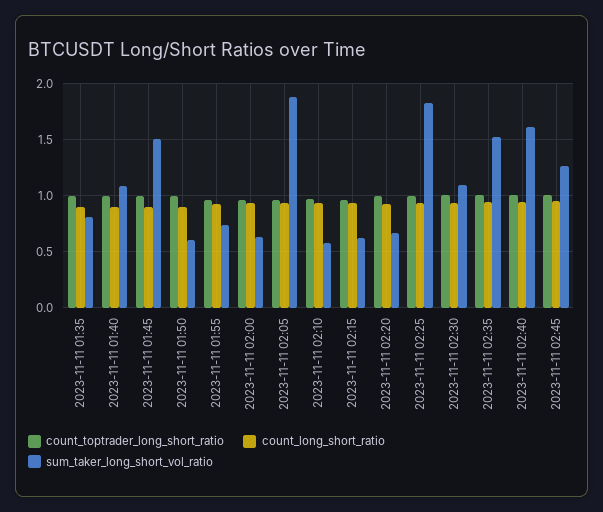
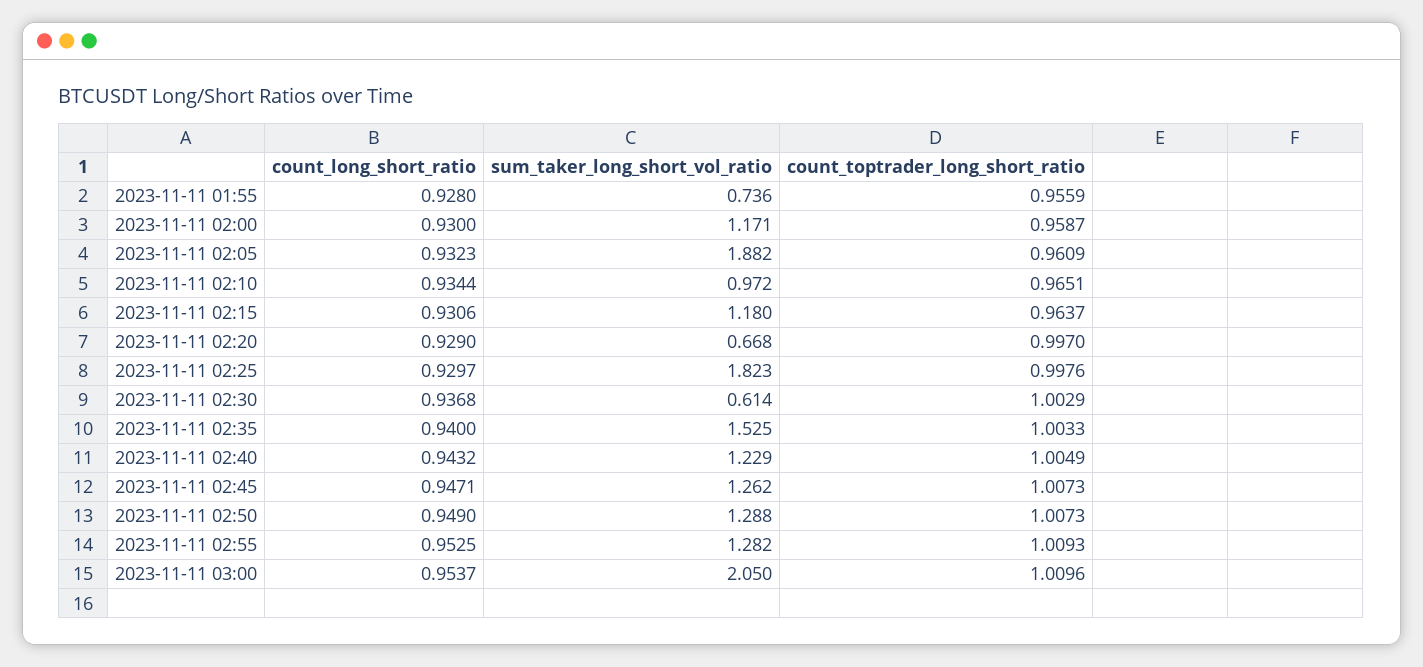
count_toptrader_long_short_ratio, 2023-11-11 01:35: 1 -> none
count_long_short_ratio, 2023-11-11 01:35: 0.9 -> none
sum_taker_long_short_vol_ratio, 2023-11-11 01:35: 0.8 -> none
count_toptrader_long_short_ratio, 2023-11-11 01:40: 1 -> none
count_long_short_ratio, 2023-11-11 01:40: 0.9 -> none
sum_taker_long_short_vol_ratio, 2023-11-11 01:40: 1.1 -> none
count_toptrader_long_short_ratio, 2023-11-11 01:45: 1 -> none
count_long_short_ratio, 2023-11-11 01:45: 0.9 -> none
sum_taker_long_short_vol_ratio, 2023-11-11 01:45: 1.5 -> none
count_toptrader_long_short_ratio, 2023-11-11 01:50: 1 -> none
count_long_short_ratio, 2023-11-11 01:50: 0.9 -> none
sum_taker_long_short_vol_ratio, 2023-11-11 01:50: 0.6 -> none
sum_taker_long_short_vol_ratio, 2023-11-11 02:00: 0.6 -> 1.171
sum_taker_long_short_vol_ratio, 2023-11-11 02:10: 0.6 -> 0.972
sum_taker_long_short_vol_ratio, 2023-11-11 02:15: 0.6 -> 1.18
sum_taker_long_short_vol_ratio, 2023-11-11 02:30: 1.1 -> 0.614
sum_taker_long_short_vol_ratio, 2023-11-11 02:40: 1.6 -> 1.229
count_long_short_ratio, 2023-11-11 02:50: none -> 0.949
sum_taker_long_short_vol_ratio, 2023-11-11 02:50: none -> 1.288
count_toptrader_long_short_ratio, 2023-11-11 02:50: none -> 1.0073
count_long_short_ratio, 2023-11-11 02:55: none -> 0.9525
sum_taker_long_short_vol_ratio, 2023-11-11 02:55: none -> 1.282
count_toptrader_long_short_ratio, 2023-11-11 02:55: none -> 1.0093
count_long_short_ratio, 2023-11-11 03:00: none -> 0.9537
sum_taker_long_short_vol_ratio, 2023-11-11 03:00: none -> 2.05
count_toptrader_long_short_ratio, 2023-11-11 03:00: none -> 1.0096

